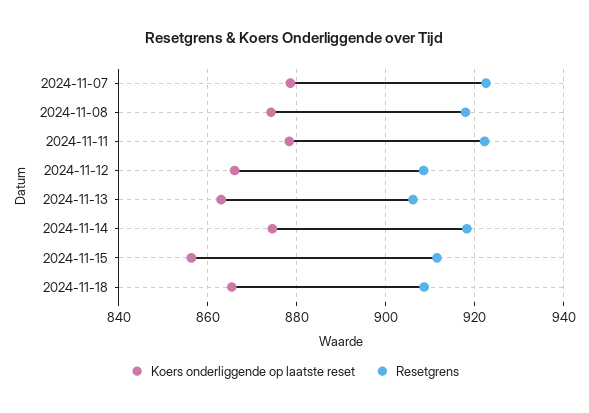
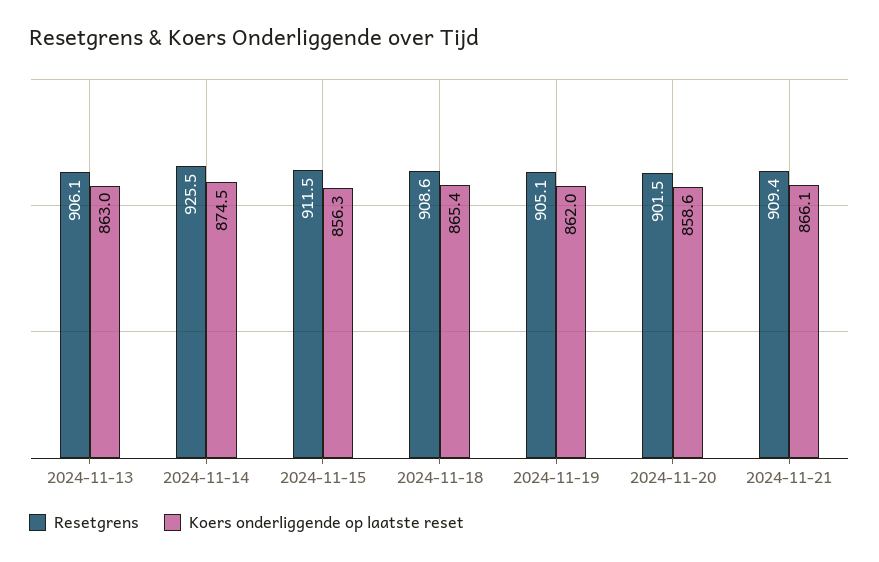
Koers onderliggende op laatste reset, 2024-11-07: 878 -> none
Resetgrens, 2024-11-07: 922 -> none
Koers onderliggende op laatste reset, 2024-11-08: 874 -> none
Resetgrens, 2024-11-08: 918 -> none
Koers onderliggende op laatste reset, 2024-11-11: 878 -> none
Resetgrens, 2024-11-11: 922 -> none
Koers onderliggende op laatste reset, 2024-11-12: 866 -> none
Resetgrens, 2024-11-12: 908 -> none
Resetgrens, 2024-11-14: 918 -> 925.5
Resetgrens, 2024-11-19: none -> 905.1
Koers onderliggende op laatste reset, 2024-11-19: none -> 862
Resetgrens, 2024-11-20: none -> 901.5
Koers onderliggende op laatste reset, 2024-11-20: none -> 858.6
Resetgrens, 2024-11-21: none -> 909.4
Koers onderliggende op laatste reset, 2024-11-21: none -> 866.1

